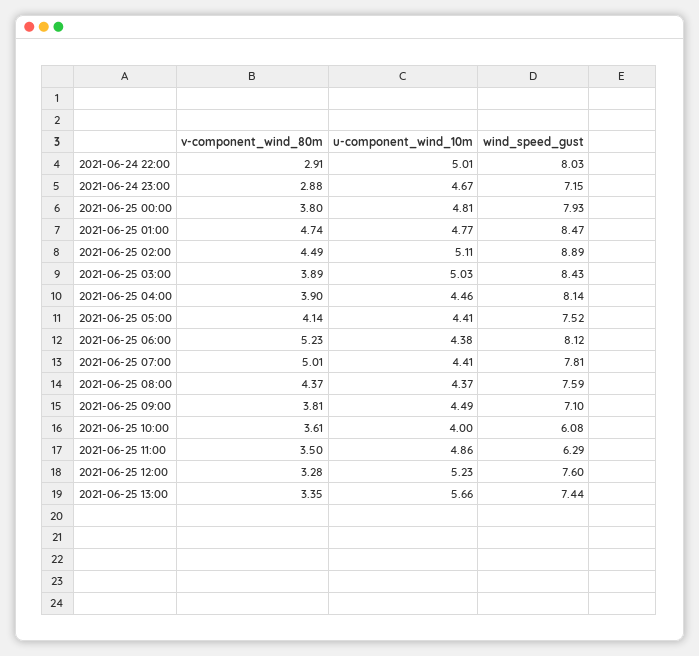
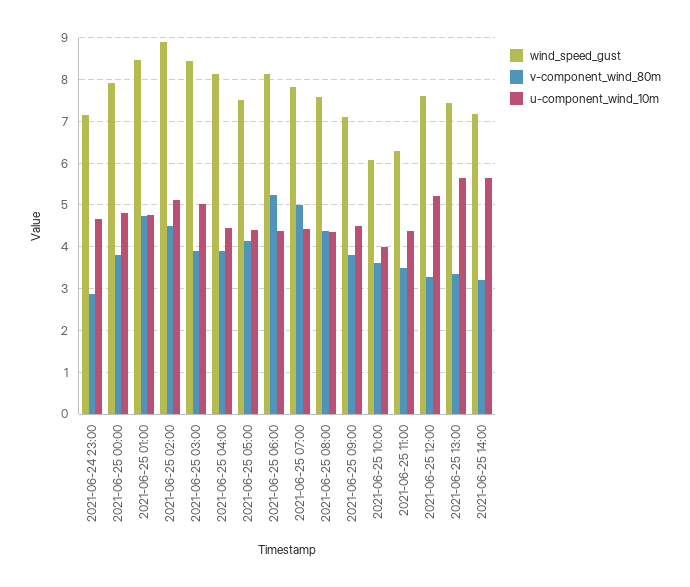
v-component_wind_80m, 2021-06-24 22:00: 2.91 -> none
u-component_wind_10m, 2021-06-24 22:00: 5.01 -> none
wind_speed_gust, 2021-06-24 22:00: 8.03 -> none
u-component_wind_10m, 2021-06-25 11:00: 4.86 -> 4.4
wind_speed_gust, 2021-06-25 14:00: none -> 7.2
v-component_wind_80m, 2021-06-25 14:00: none -> 3.2
u-component_wind_10m, 2021-06-25 14:00: none -> 5.6

